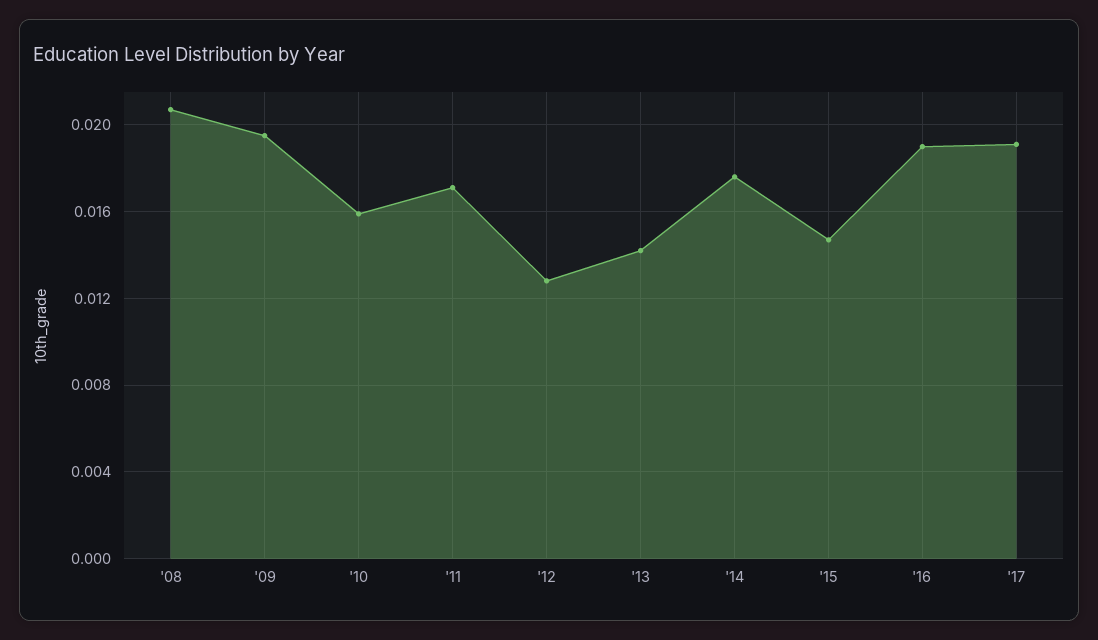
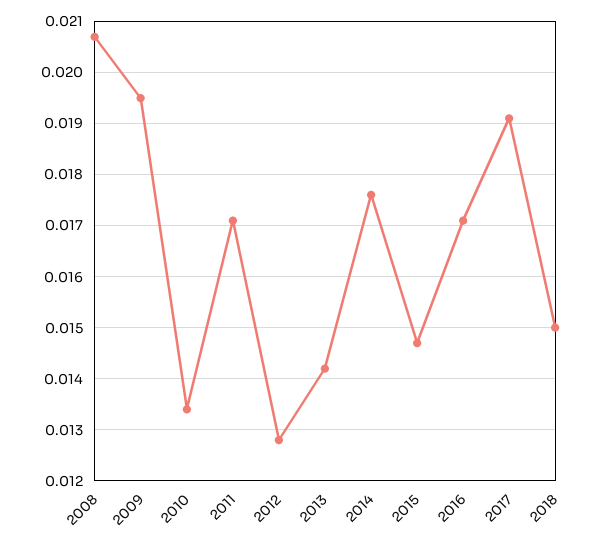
'10: 0.016 -> 0.0135
'16: 0.019 -> 0.017
2018: none -> 0.015

